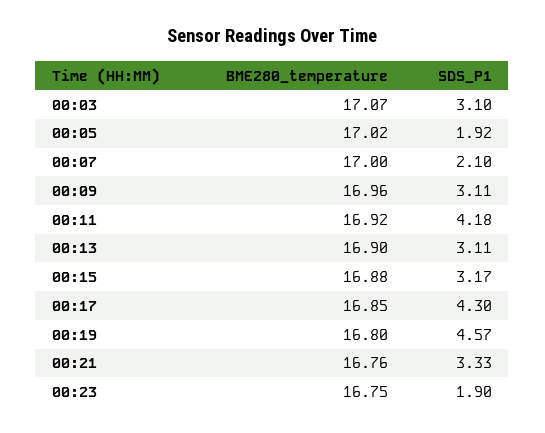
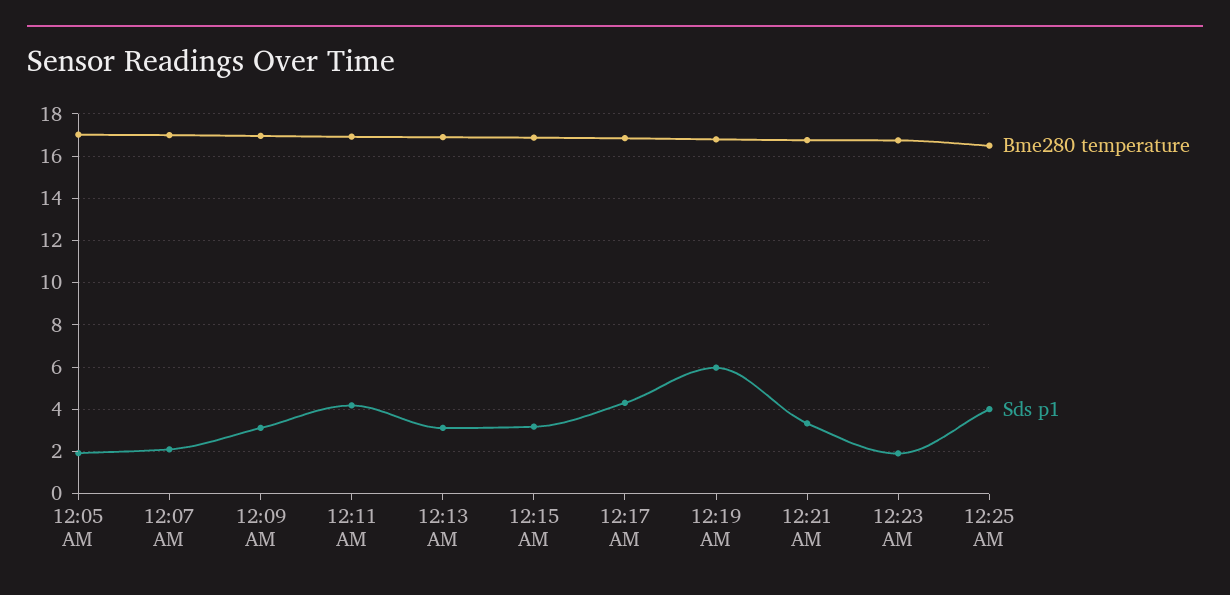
BME280_temperature, 00:03: 17.07 -> none
SDS_P1, 00:03: 3.1 -> none
SDS_P1, 00:19: 4.57 -> 6
BME280_temperature, 12:25 AM: none -> 16.5
SDS_P1, 12:25 AM: none -> 4

